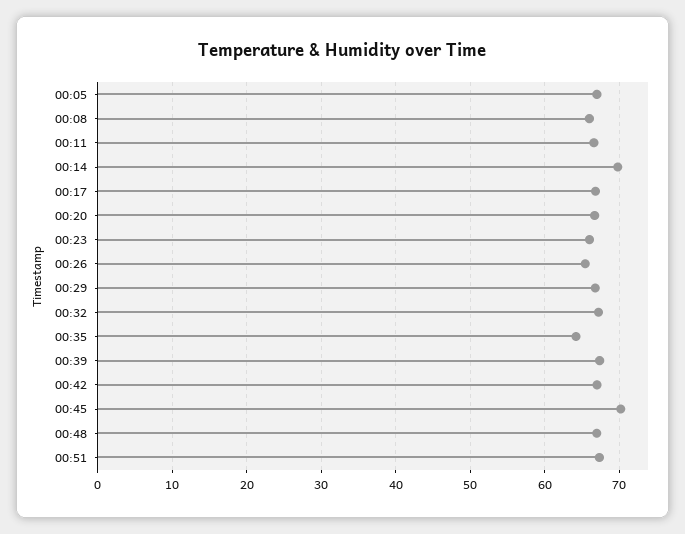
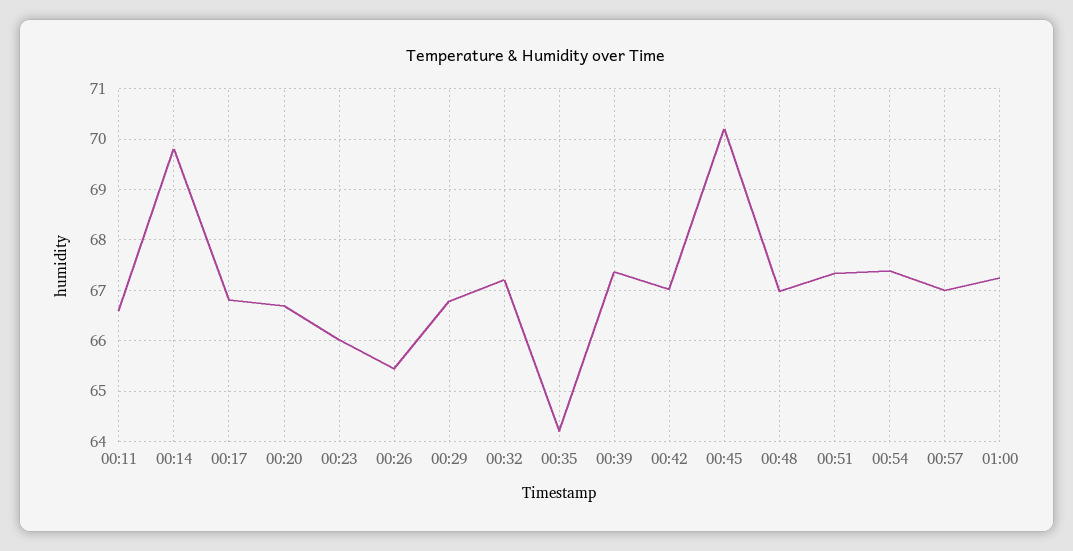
00:05: 67 -> none
00:08: 66 -> none
00:54: none -> 67.4
00:57: none -> 67
01:00: none -> 67.2

